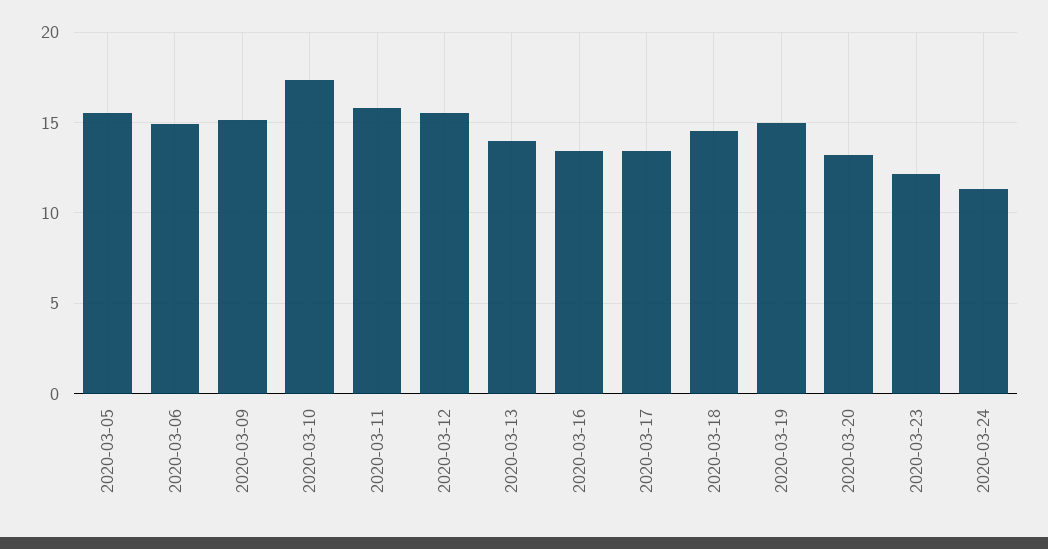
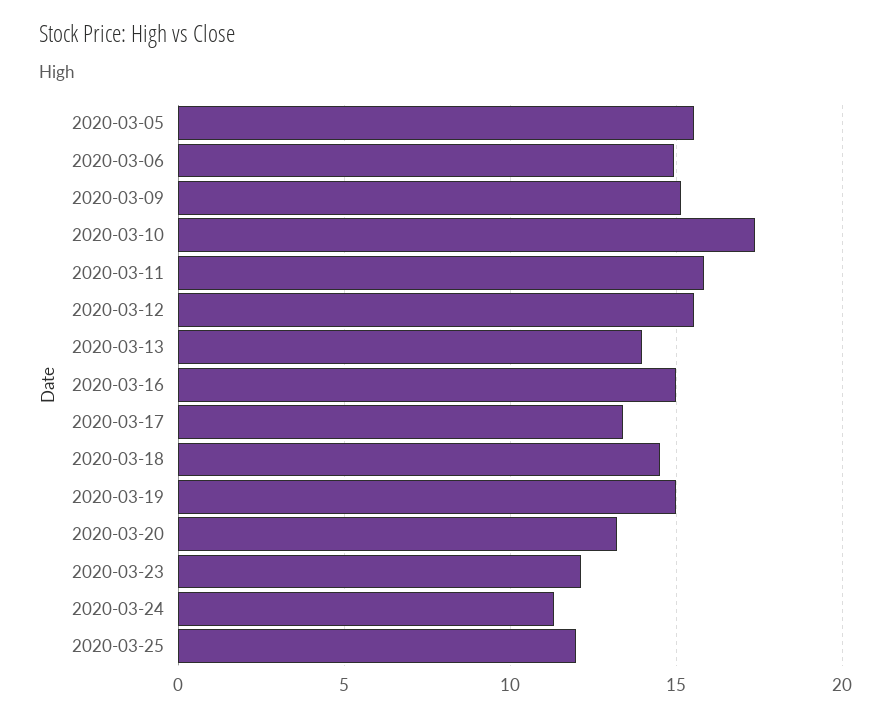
2020-03-16: 13.5 -> 15
2020-03-25: none -> 12

